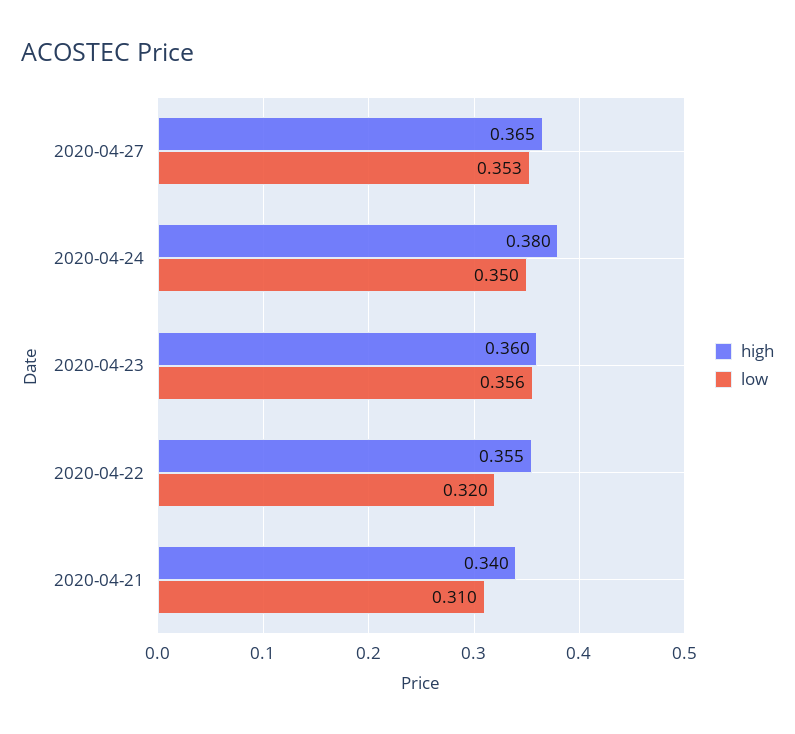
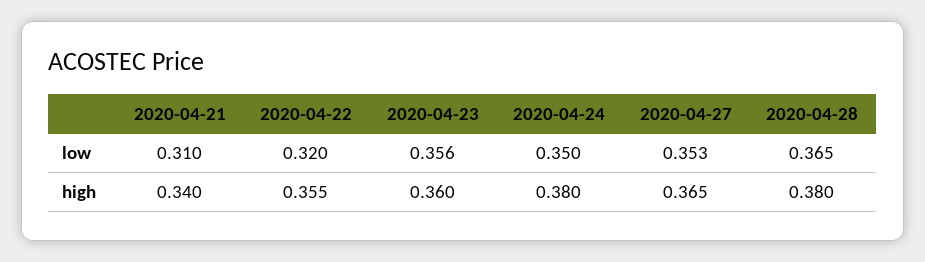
low, 2020-04-28: none -> 0.365
high, 2020-04-28: none -> 0.38

